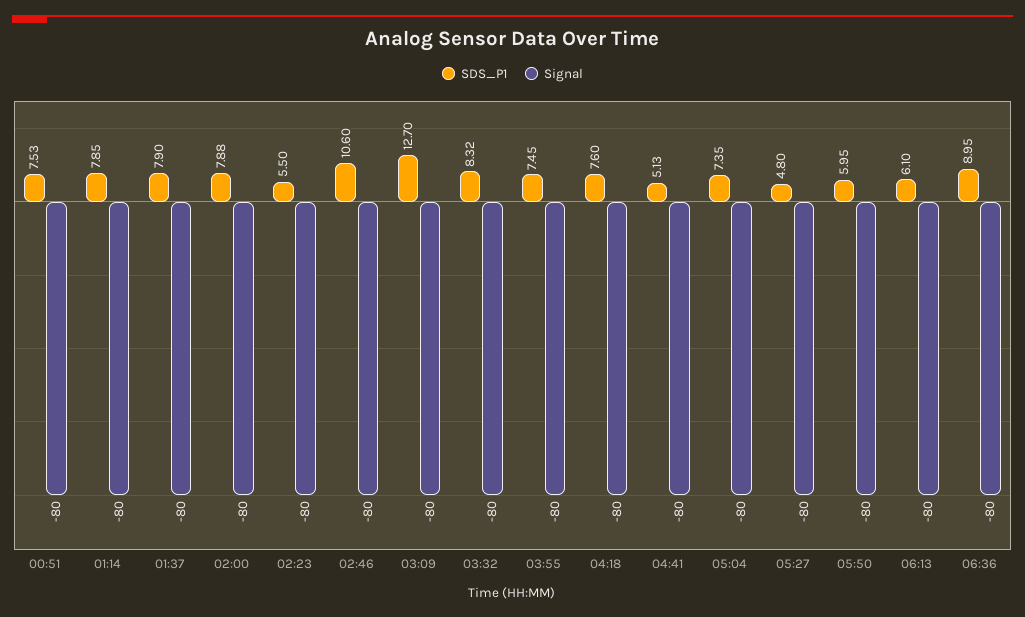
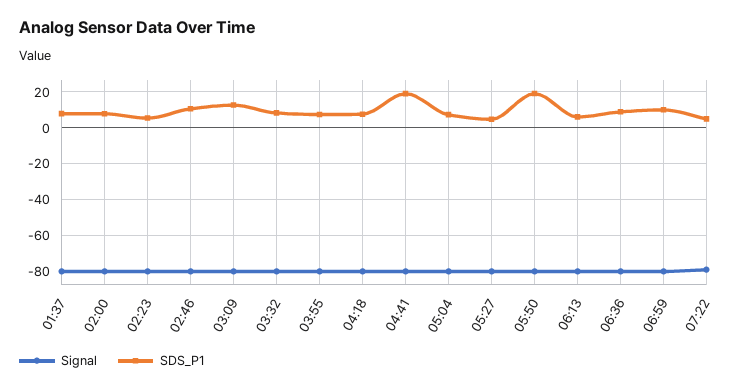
SDS_P1, 00:51: 7.53 -> none
Signal, 00:51: -80 -> none
SDS_P1, 01:14: 7.85 -> none
Signal, 01:14: -80 -> none
SDS_P1, 04:41: 5.13 -> 20
SDS_P1, 05:50: 5.95 -> 20
Signal, 06:59: none -> -80
SDS_P1, 06:59: none -> 10
Signal, 07:22: none -> -80
SDS_P1, 07:22: none -> 5

